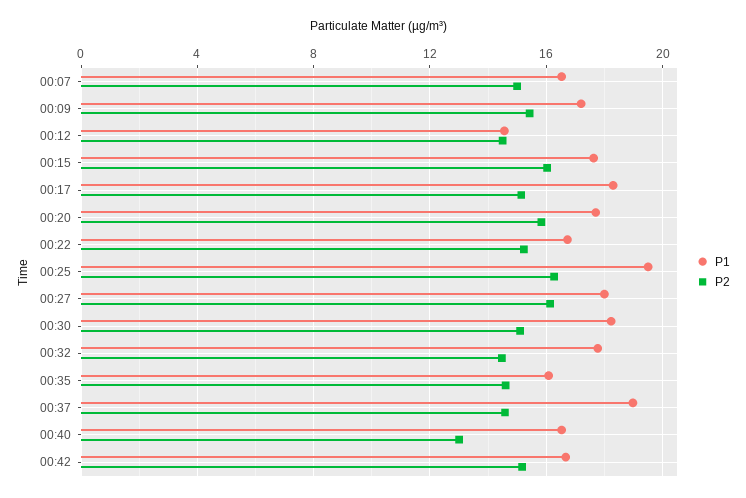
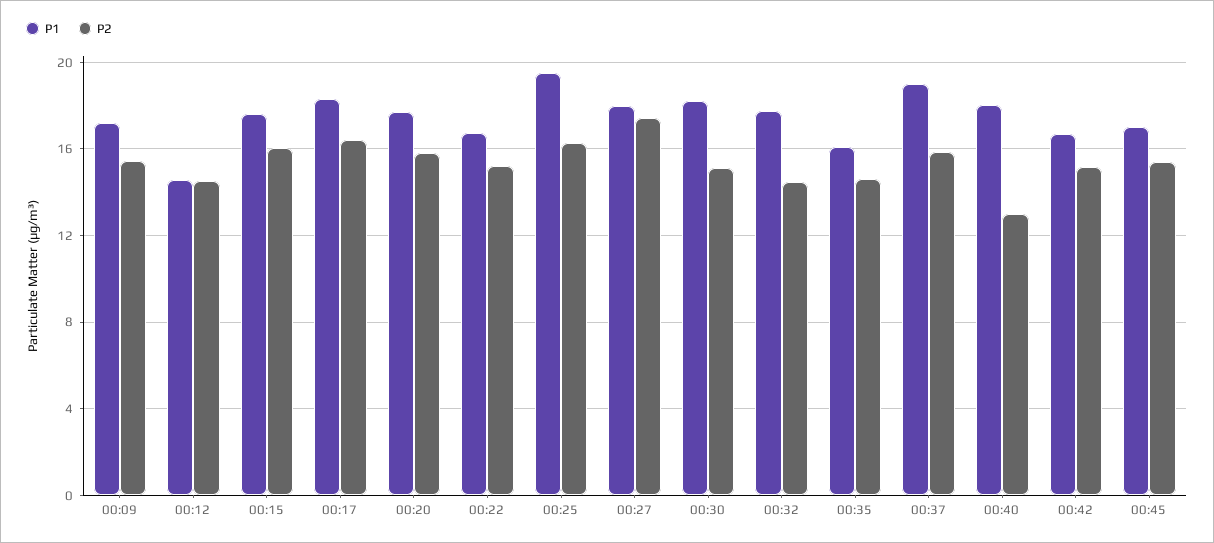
P1, 00:07: 16.5 -> none
P2, 00:07: 15 -> none
P2, 00:17: 15 -> 16.5
P2, 00:27: 16 -> 17.5
P2, 00:37: 14.5 -> 16
P1, 00:40: 16.5 -> 18
P1, 00:45: none -> 17
P2, 00:45: none -> 15.5

